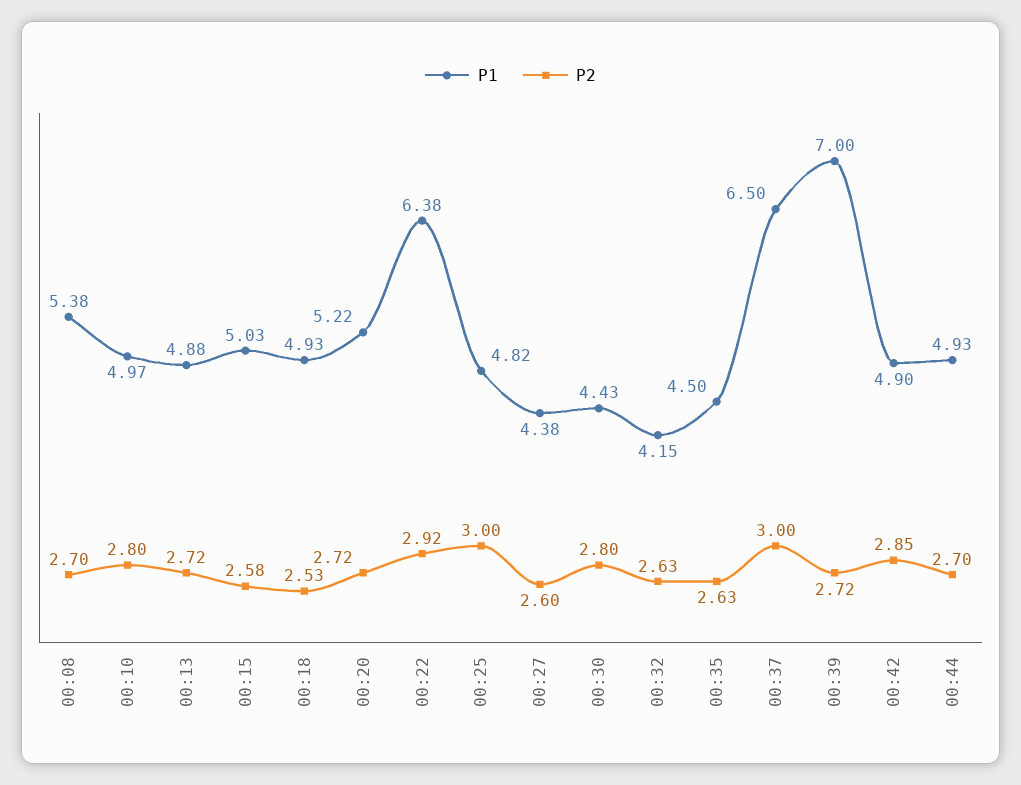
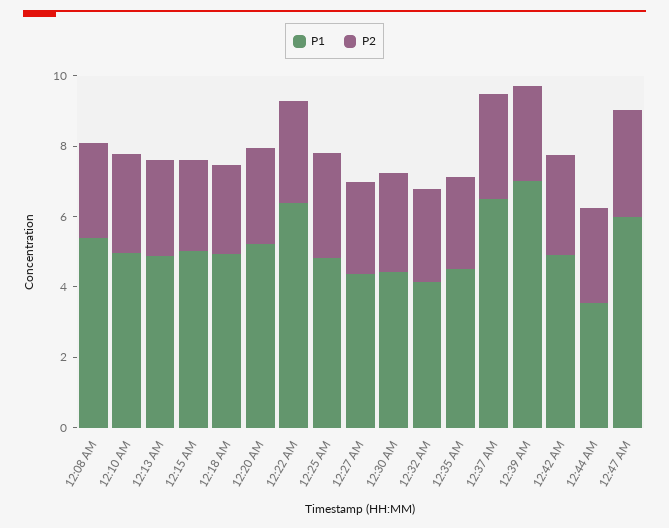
P1, 00:44: 4.93 -> 3.5
P1, 12:47 AM: none -> 6
P2, 12:47 AM: none -> 3

